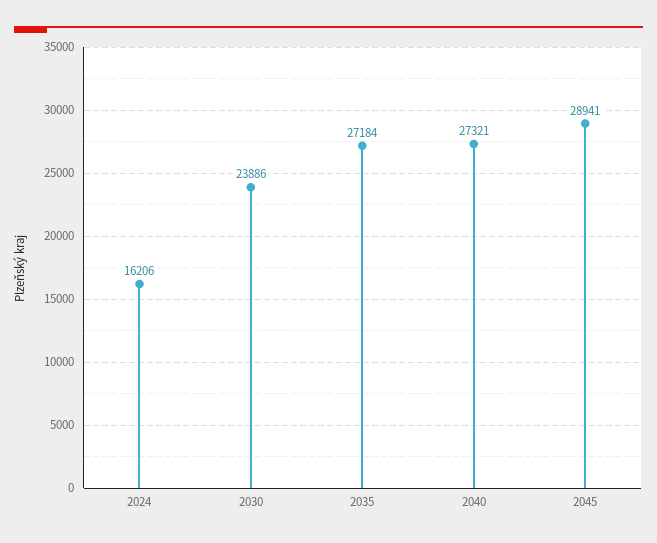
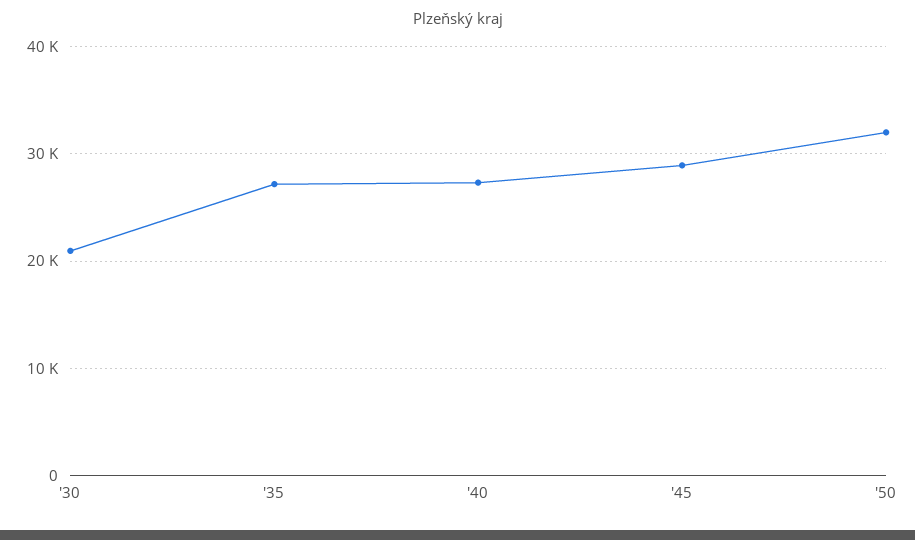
2024: 16206 -> none
2030: 23886 -> 21000
'50: none -> 32000

